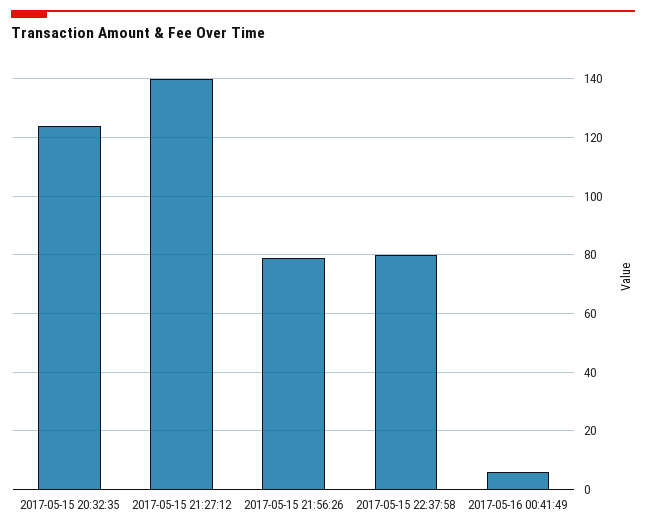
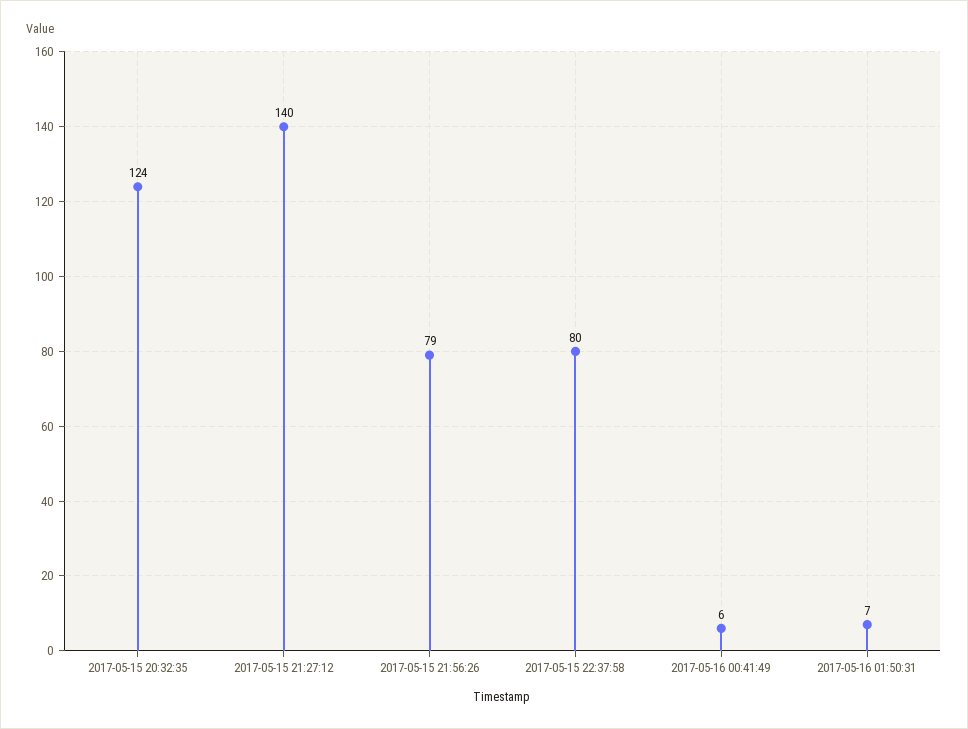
2017-05-16 01:50:31: none -> 7

